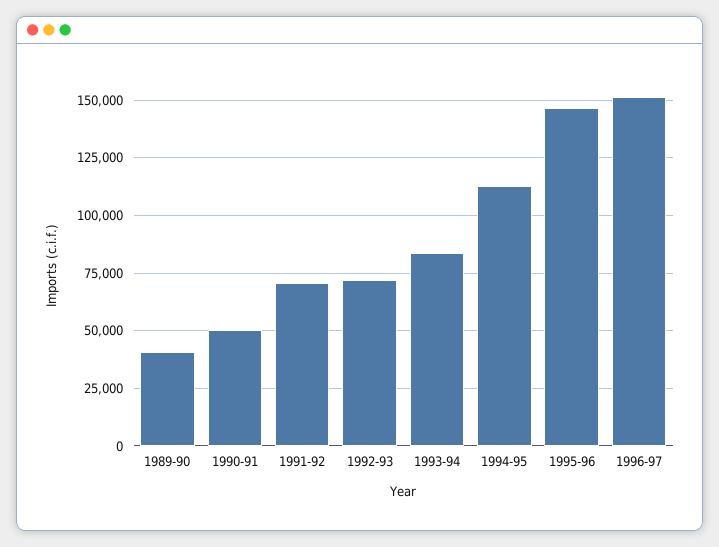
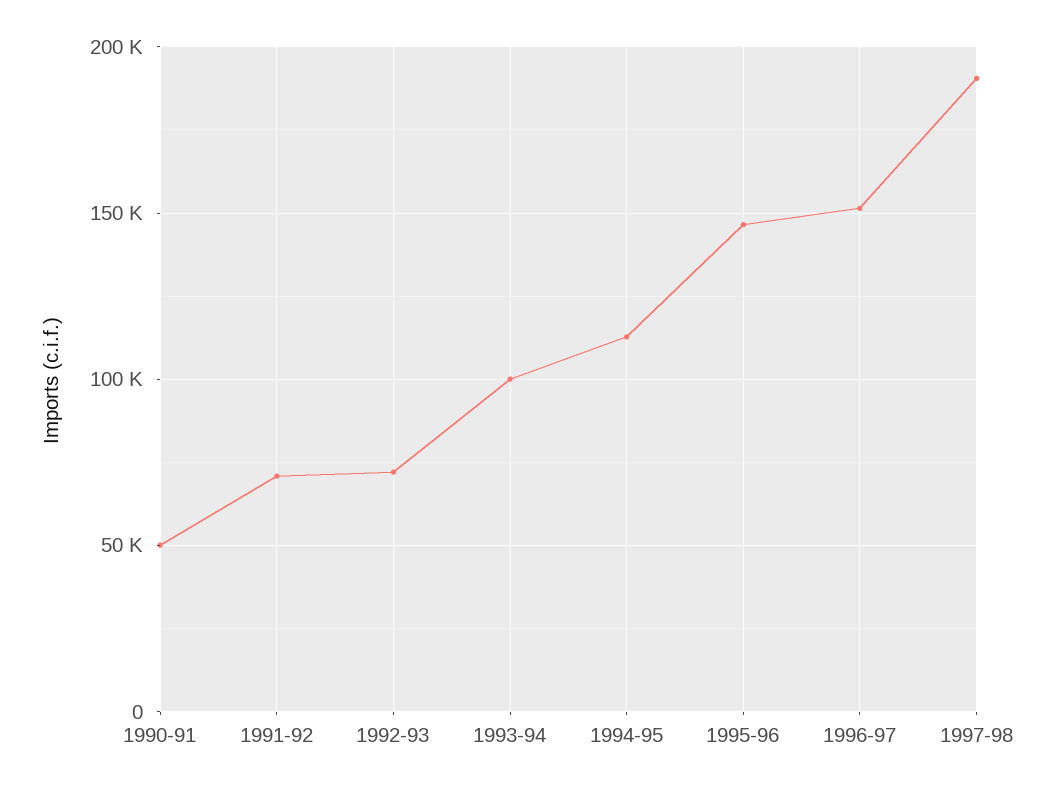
1989-90: 40000 -> none
1993-94: 85000 -> 100000
1997-98: none -> 190000

